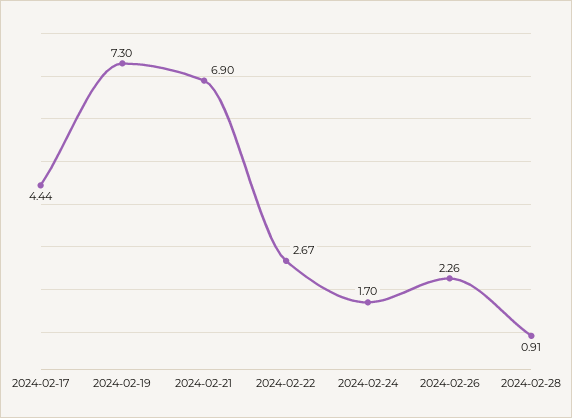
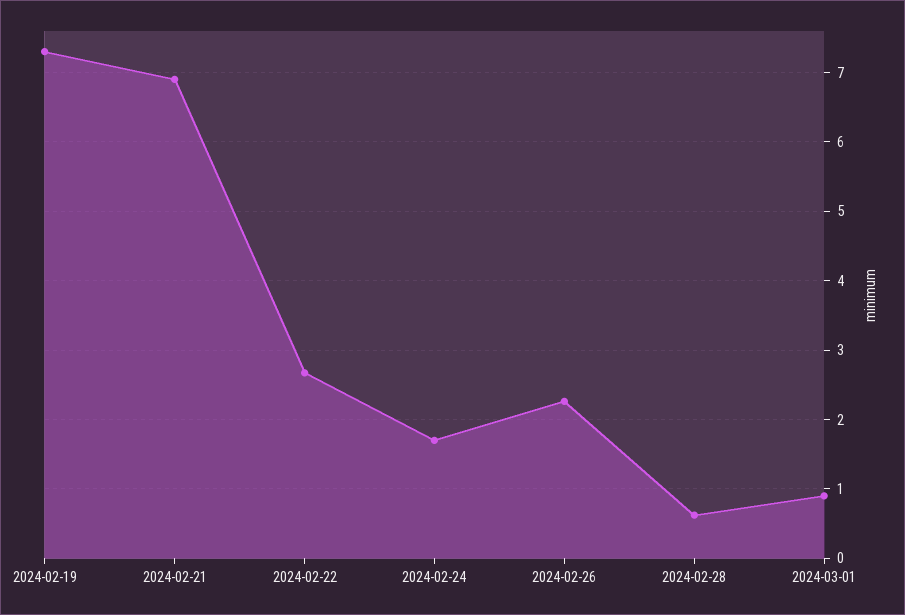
2024-02-17: 4.44 -> none
2024-02-28: 0.91 -> 0.6
2024-03-01: none -> 0.9

